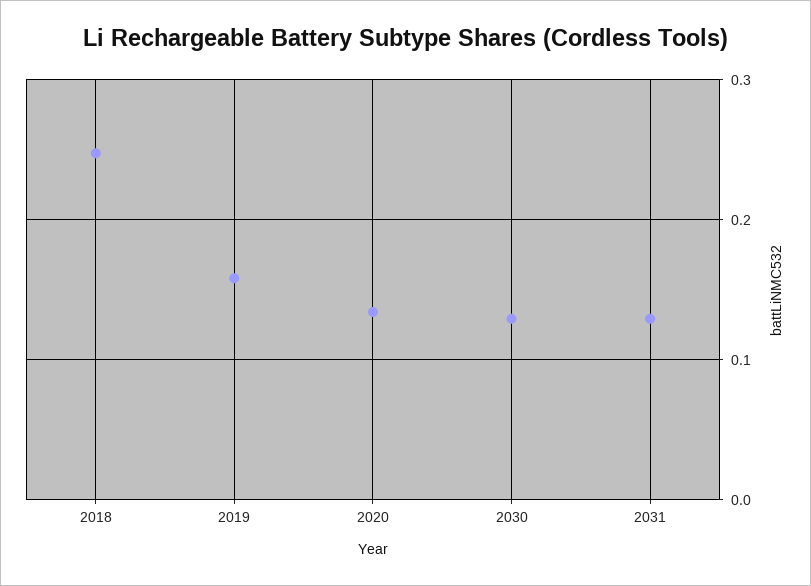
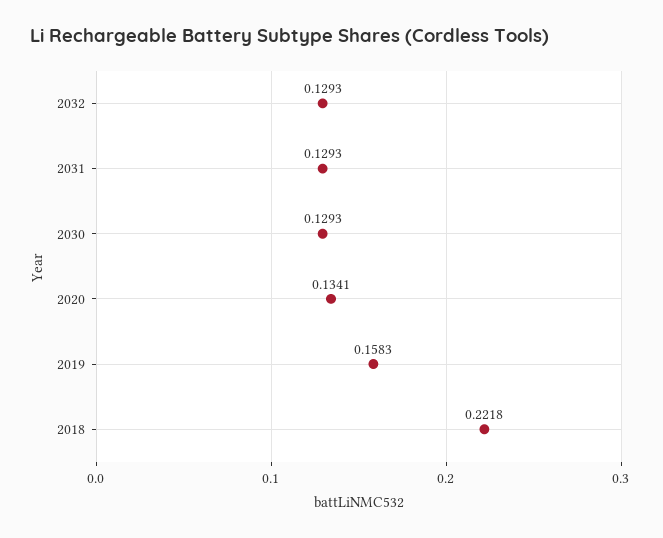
2018: 0.25 -> 0.2218
2032: none -> 0.1293

